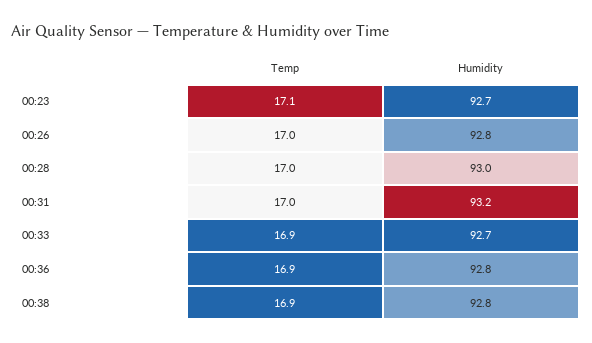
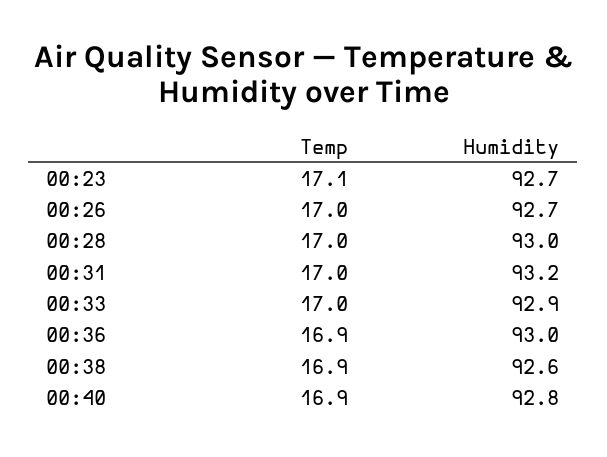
Humidity, 00:26: 92.8 -> 92.7
Temp, 00:33: 16.9 -> 17
Humidity, 00:33: 92.7 -> 92.9
Humidity, 00:36: 92.8 -> 93
Humidity, 00:38: 92.8 -> 92.6
Temp, 00:40: none -> 16.9
Humidity, 00:40: none -> 92.8

